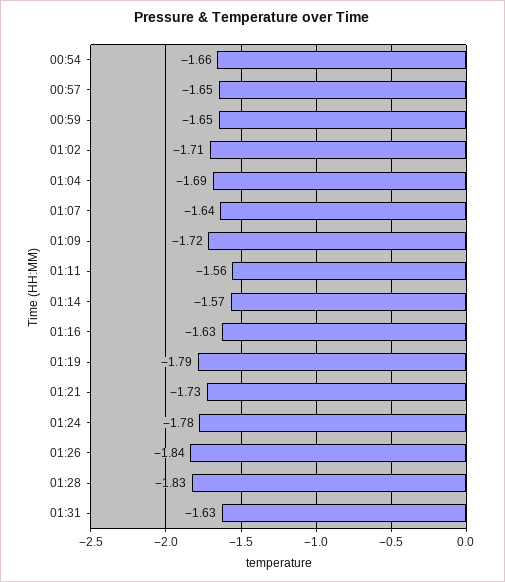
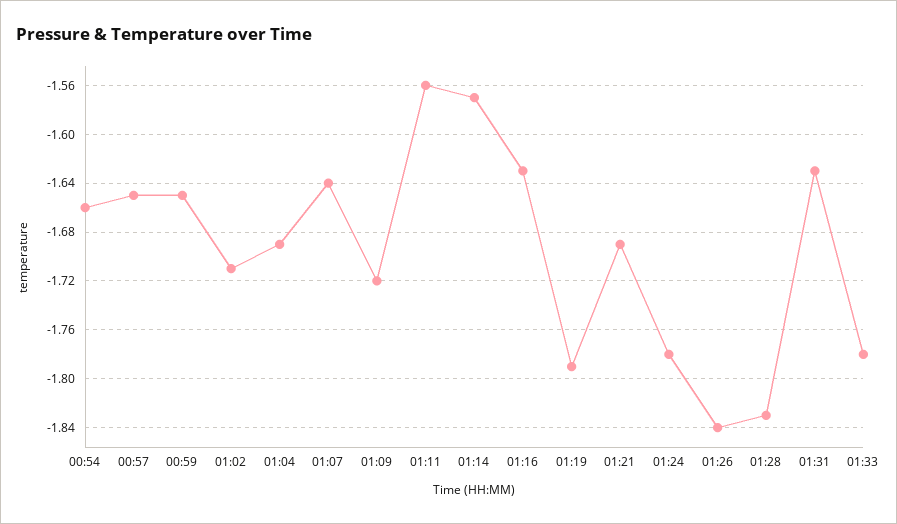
01:21: -1.73 -> -1.69
01:33: none -> -1.78

